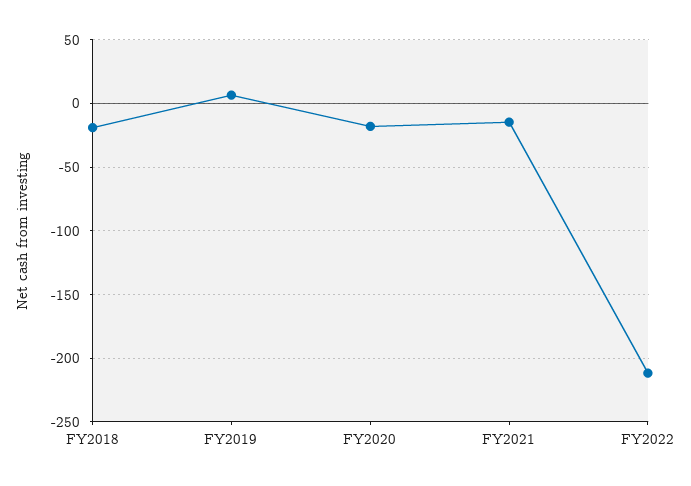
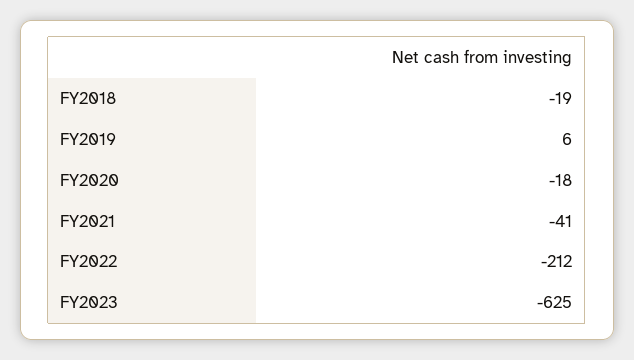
FY2021: -15 -> -41
FY2023: none -> -625

